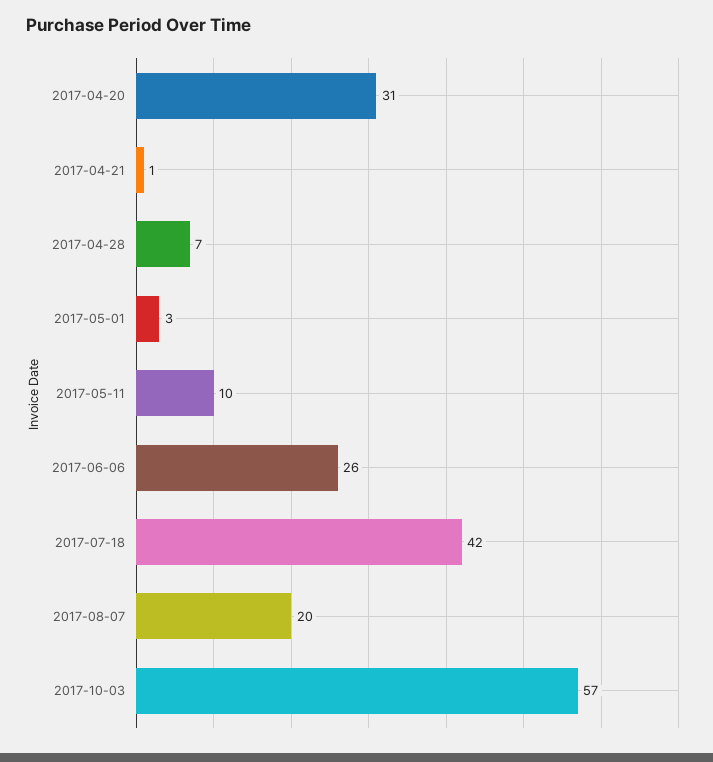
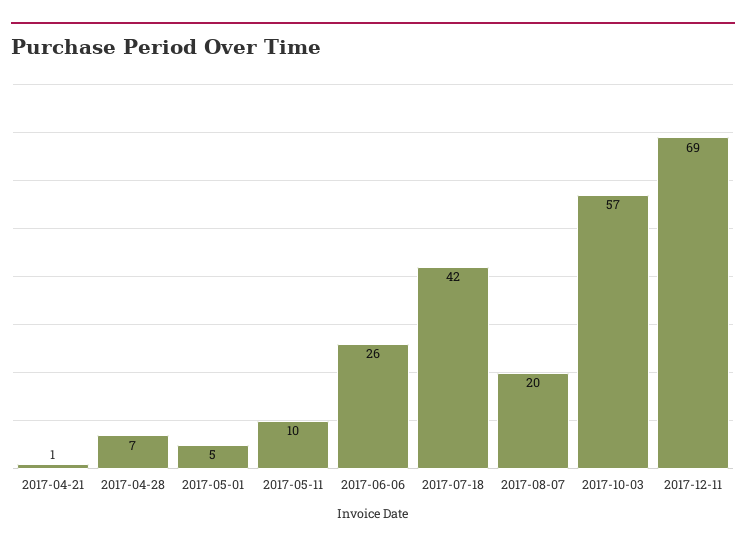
2017-04-20: 31 -> none
2017-05-01: 3 -> 5
2017-12-11: none -> 69

